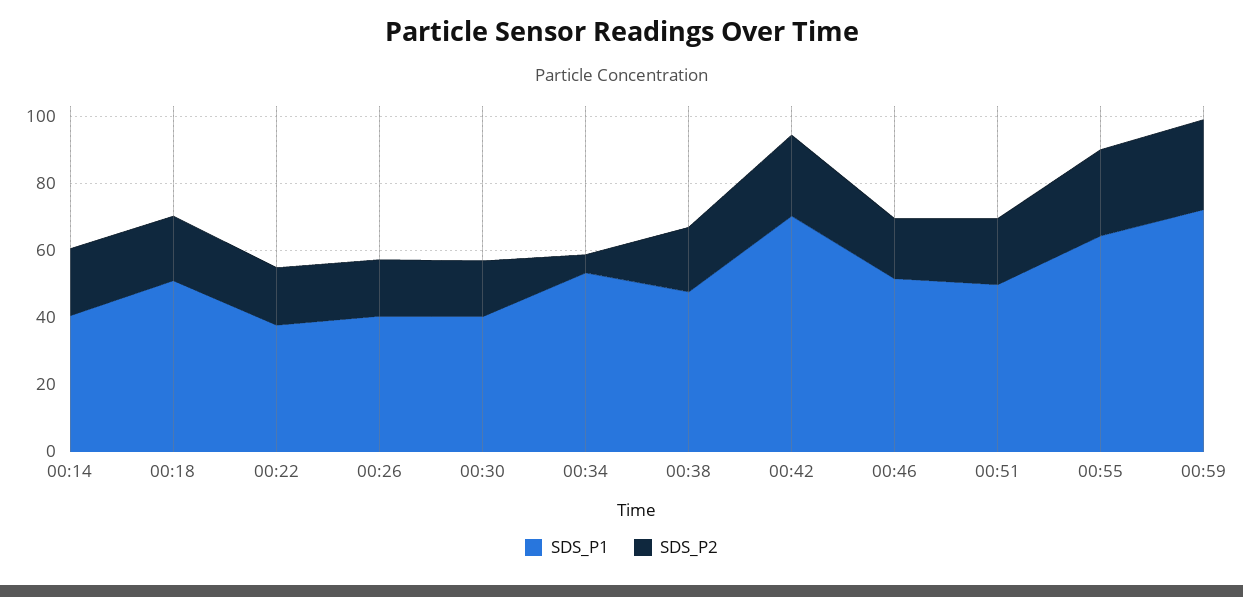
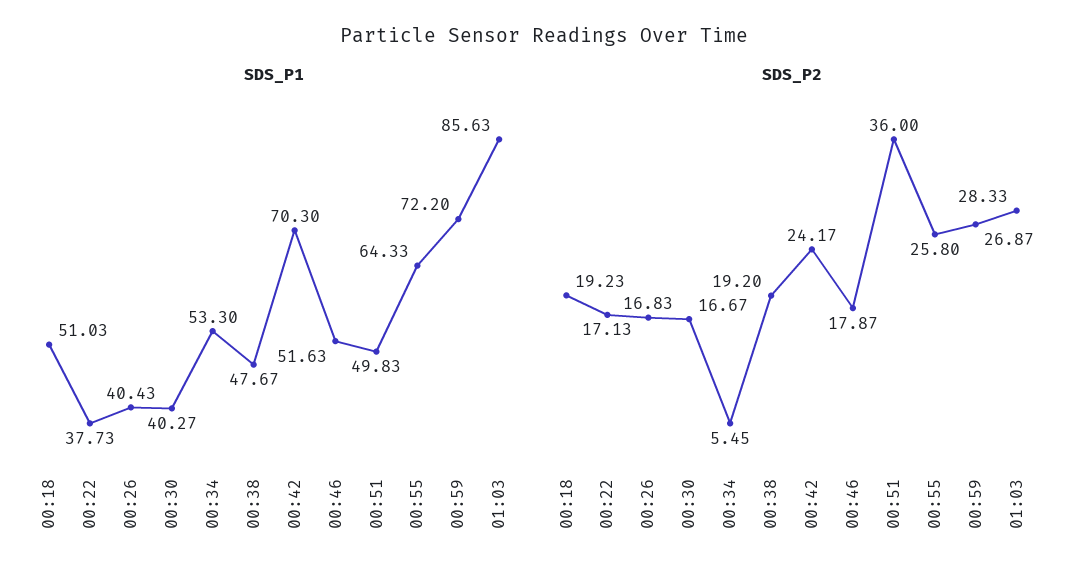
SDS_P1, 00:14: 40 -> none
SDS_P2, 00:14: 20 -> none
SDS_P2, 00:51: 20 -> 36
SDS_P1, 01:03: none -> 85.63
SDS_P2, 01:03: none -> 28.33

